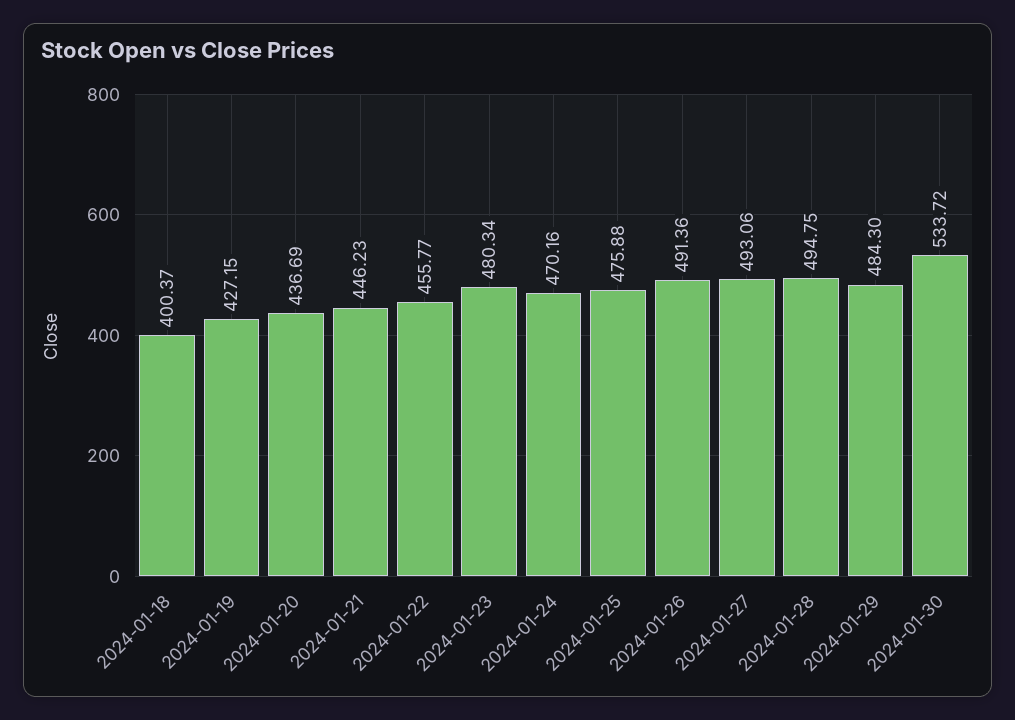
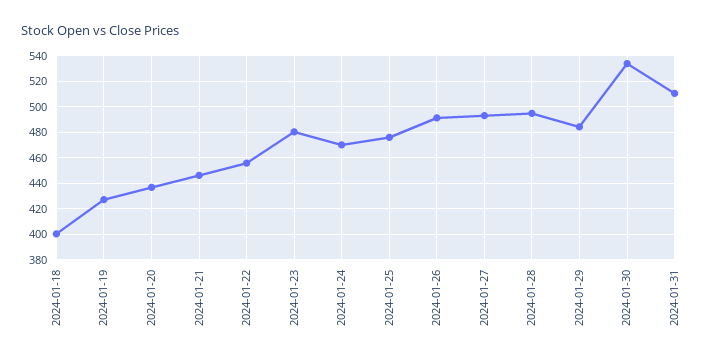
2024-01-31: none -> 510

